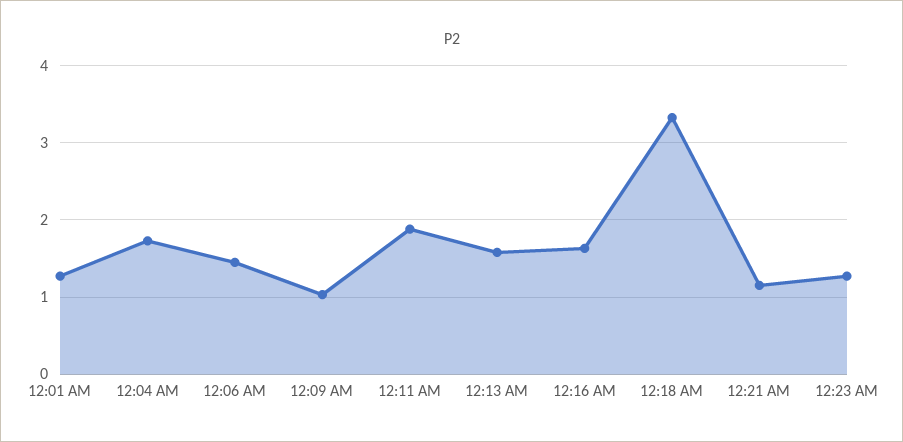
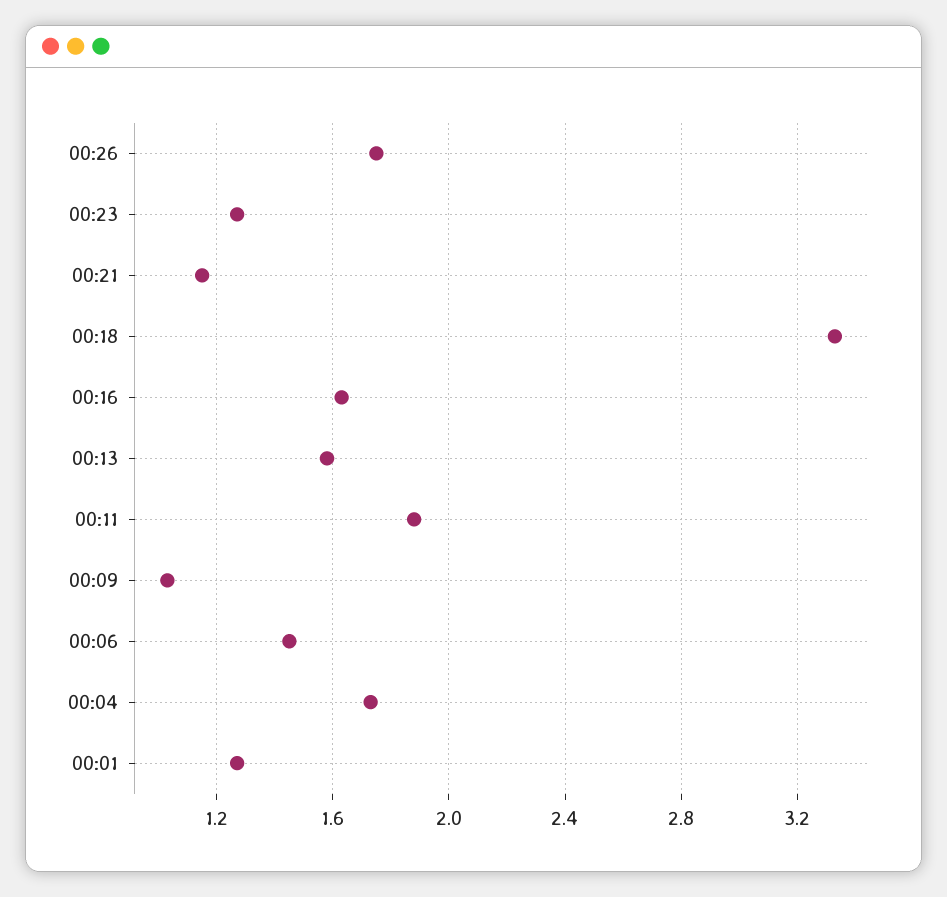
00:26: none -> 1.75

